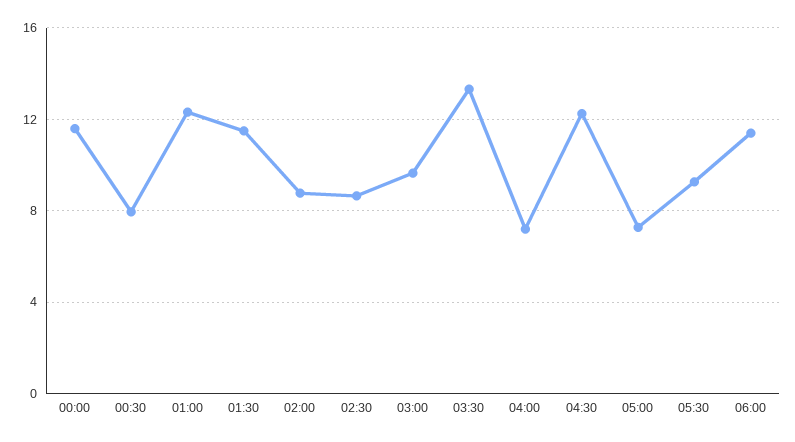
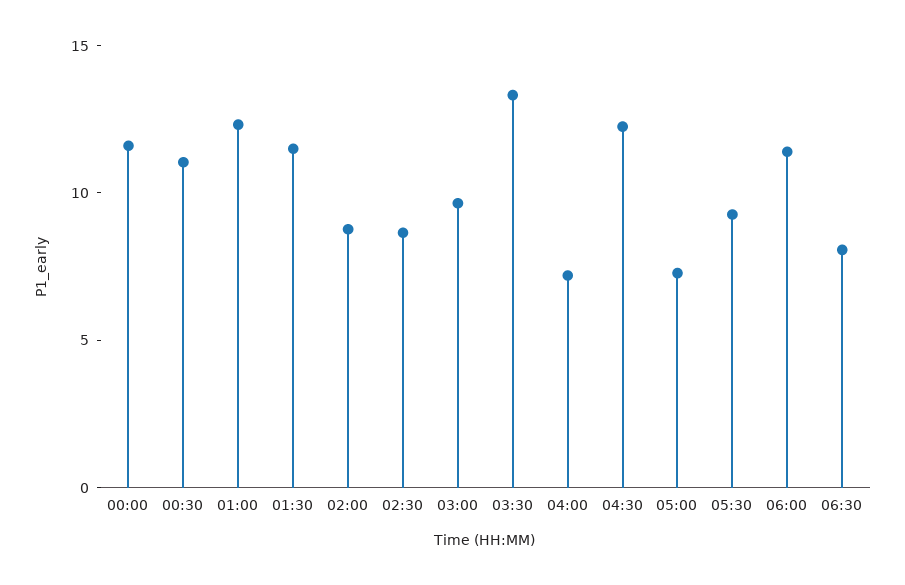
00:30: 8 -> 11
06:30: none -> 8

